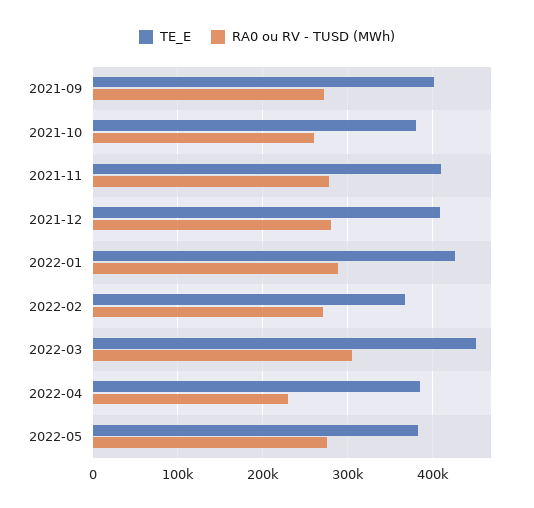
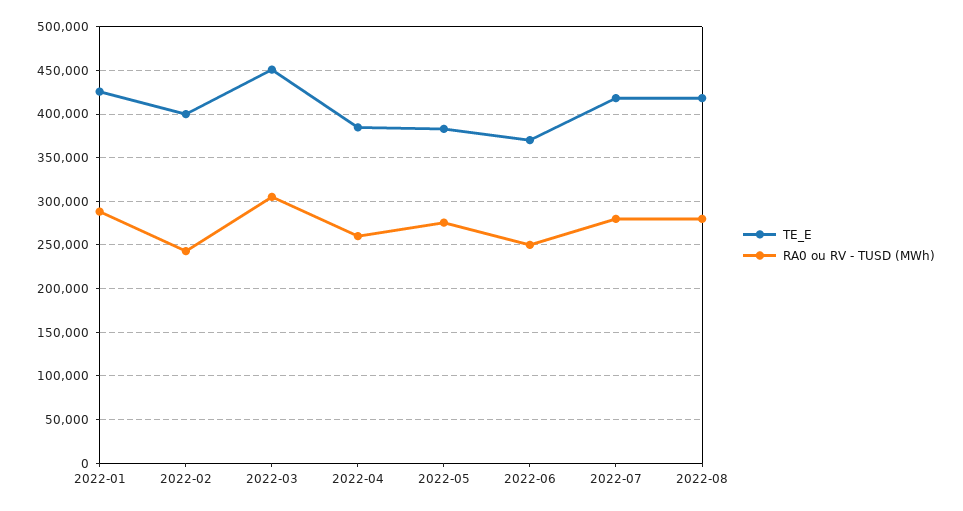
TE_E, 2021-09: 400000 -> none
RA0 ou RV - TUSD (MWh), 2021-09: 270000 -> none
TE_E, 2021-10: 380000 -> none
RA0 ou RV - TUSD (MWh), 2021-10: 260000 -> none
TE_E, 2021-11: 410000 -> none
RA0 ou RV - TUSD (MWh), 2021-11: 280000 -> none
TE_E, 2021-12: 410000 -> none
RA0 ou RV - TUSD (MWh), 2021-12: 280000 -> none
TE_E, 2022-02: 370000 -> 400000
RA0 ou RV - TUSD (MWh), 2022-02: 270000 -> 240000
RA0 ou RV - TUSD (MWh), 2022-04: 230000 -> 260000
TE_E, 2022-06: none -> 370000
RA0 ou RV - TUSD (MWh), 2022-06: none -> 250000
TE_E, 2022-07: none -> 420000
RA0 ou RV - TUSD (MWh), 2022-07: none -> 280000
TE_E, 2022-08: none -> 420000
RA0 ou RV - TUSD (MWh), 2022-08: none -> 280000

